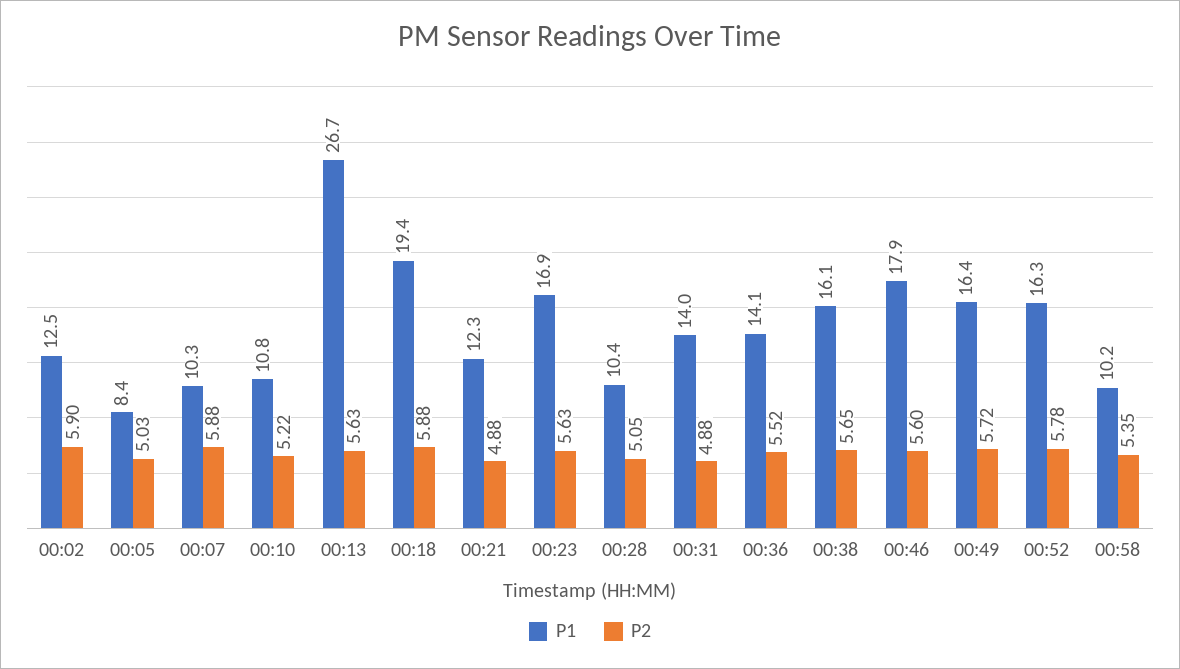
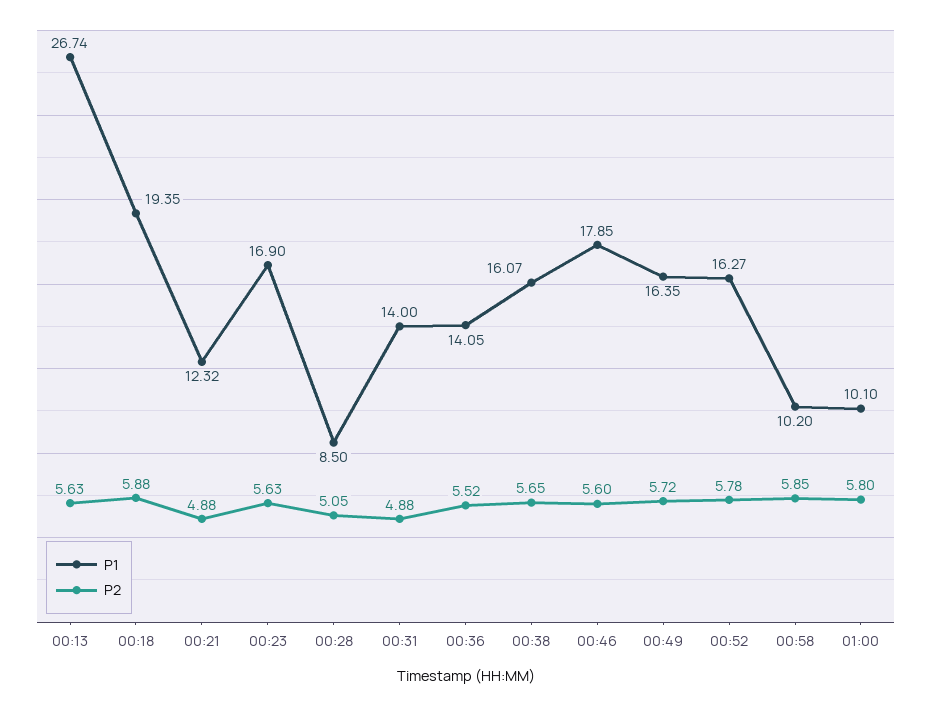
P1, 00:02: 12.5 -> none
P2, 00:02: 5.9 -> none
P1, 00:05: 8.4 -> none
P2, 00:05: 5.03 -> none
P1, 00:07: 10.3 -> none
P2, 00:07: 5.88 -> none
P1, 00:10: 10.8 -> none
P2, 00:10: 5.22 -> none
P1, 00:28: 10.4 -> 8.5
P2, 00:58: 5.35 -> 5.85
P1, 01:00: none -> 10.1
P2, 01:00: none -> 5.8

